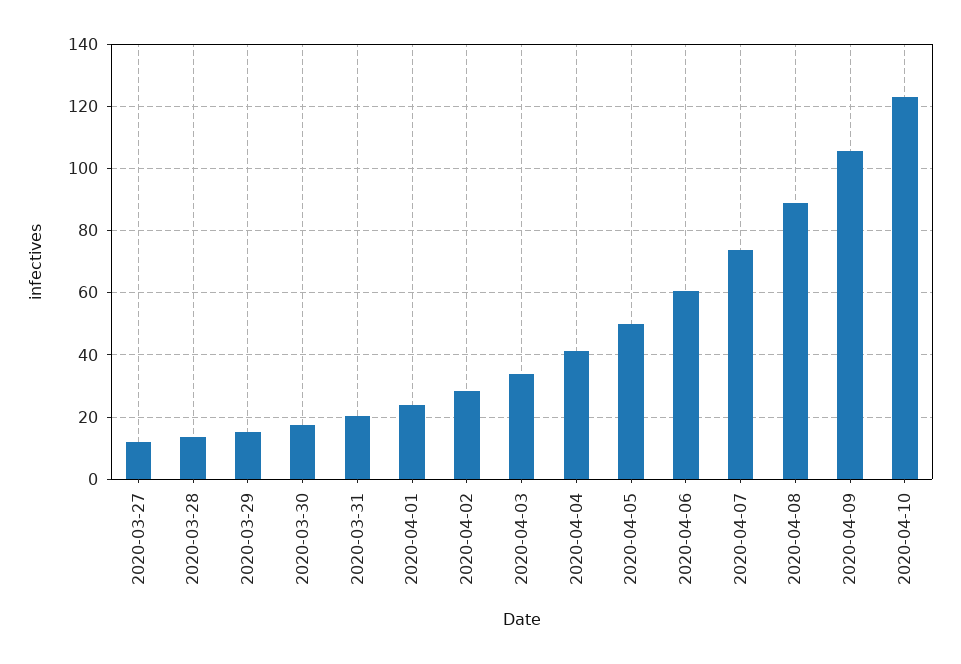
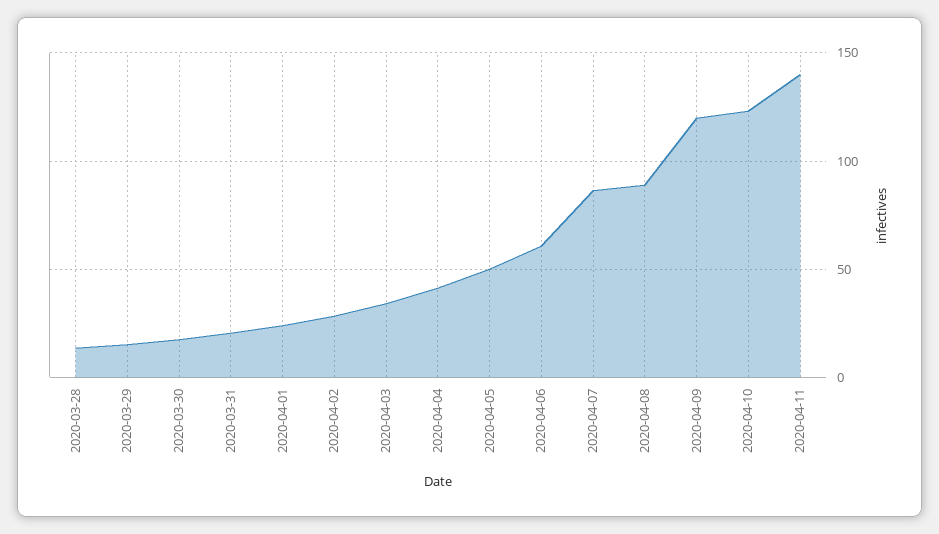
2020-03-27: 12 -> none
2020-04-07: 74 -> 85
2020-04-09: 106 -> 120
2020-04-11: none -> 140

